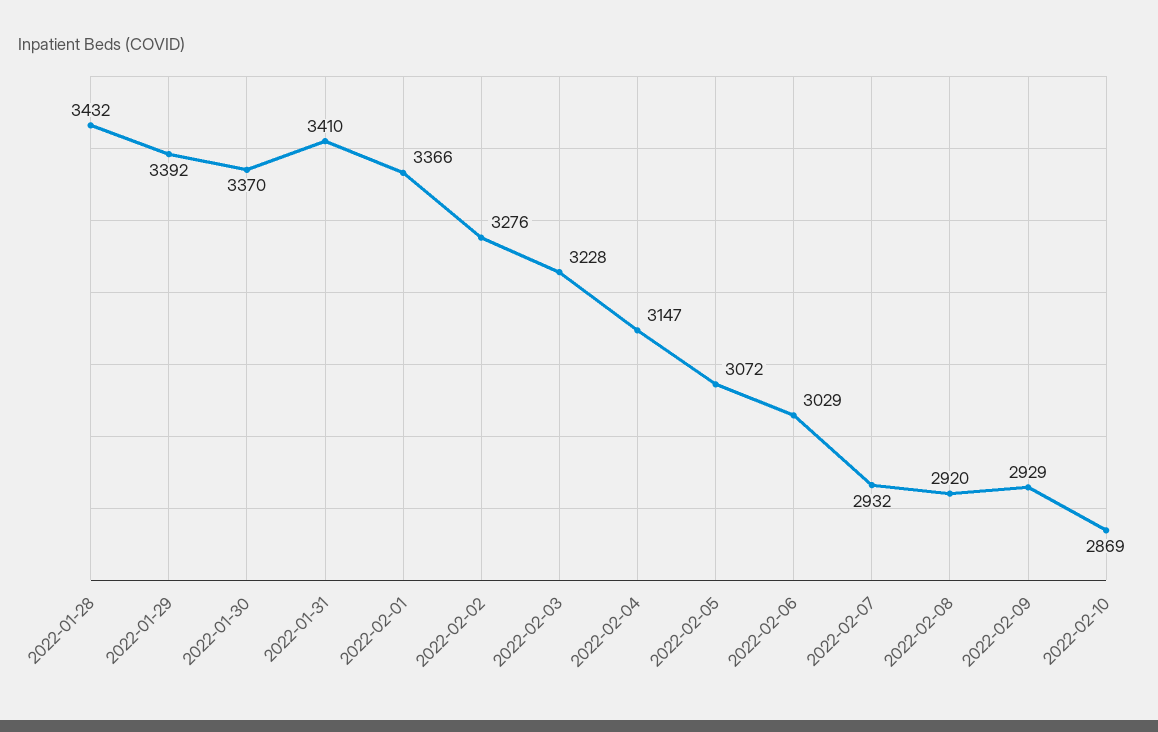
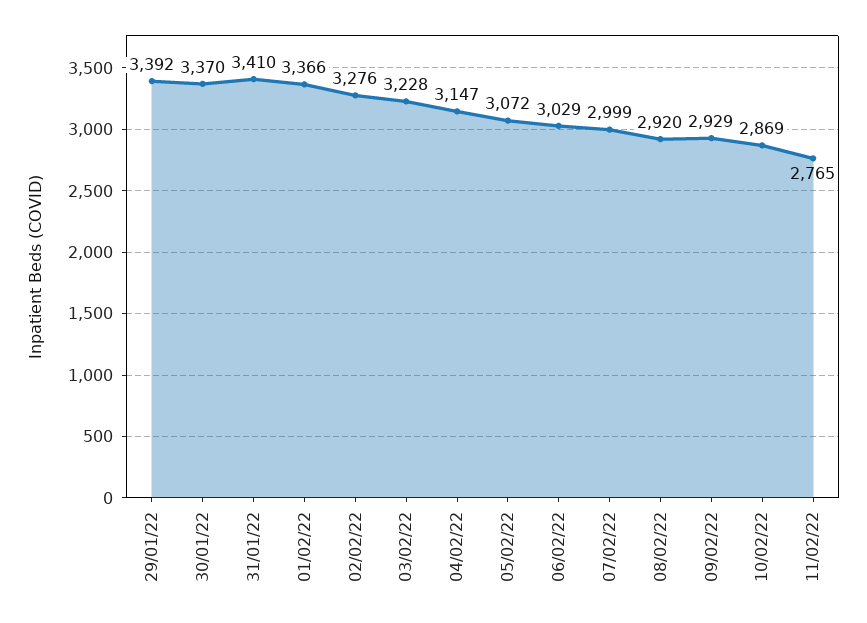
2022-01-28: 3432 -> none
2022-02-07: 2932 -> 2999
11/02/22: none -> 2765

